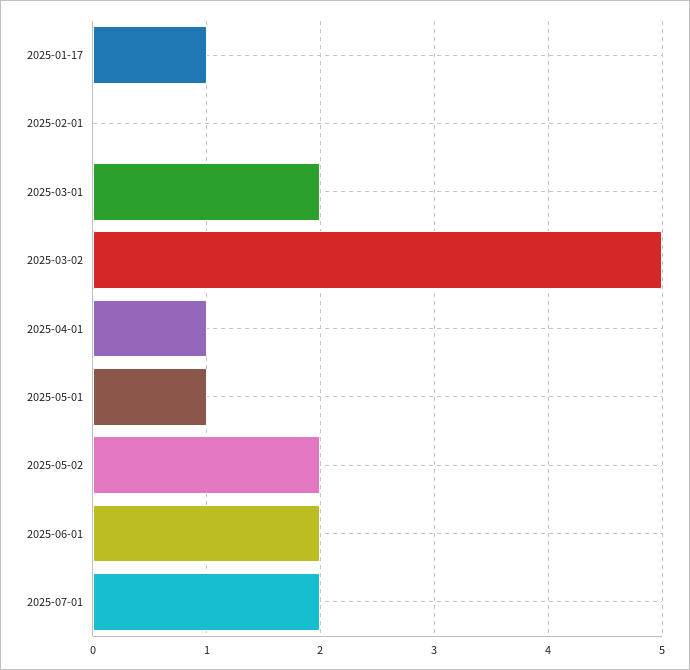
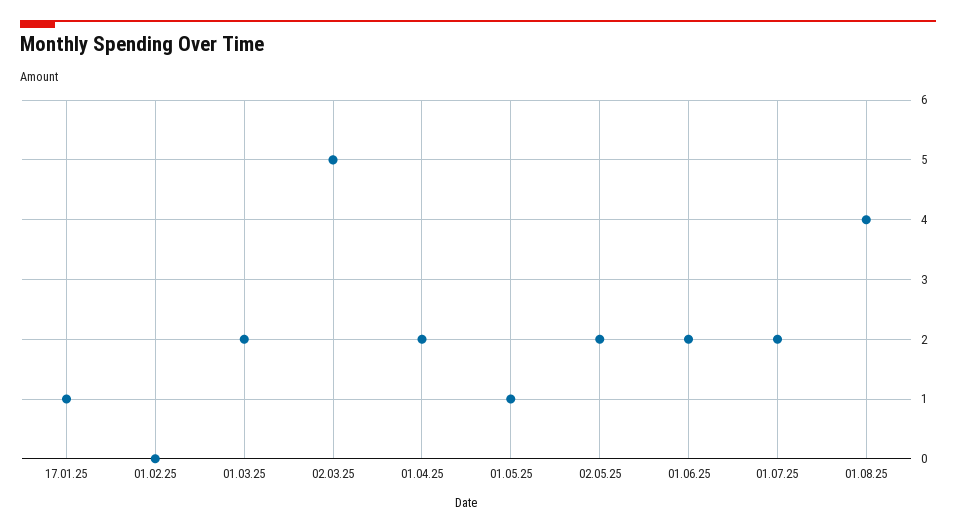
2025-04-01: 1 -> 2
01.08.25: none -> 4

